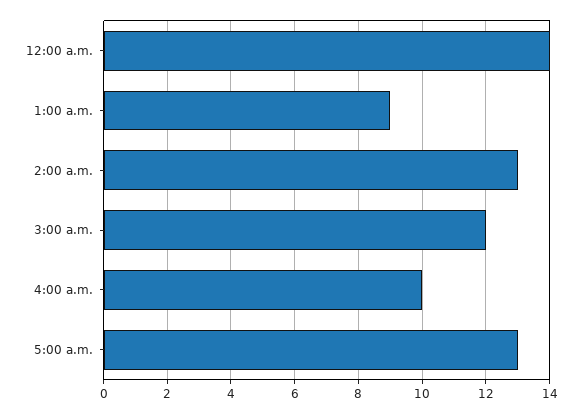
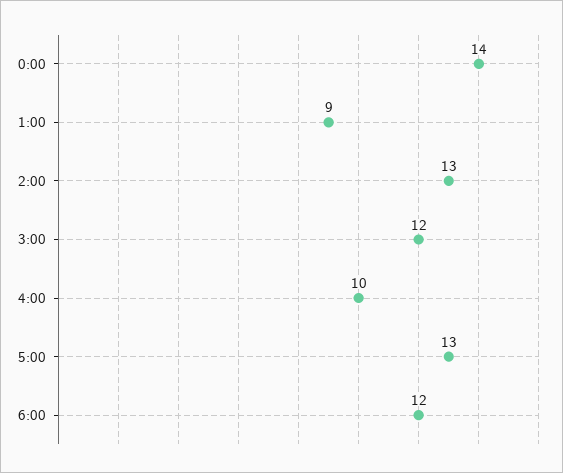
6:00: none -> 12

